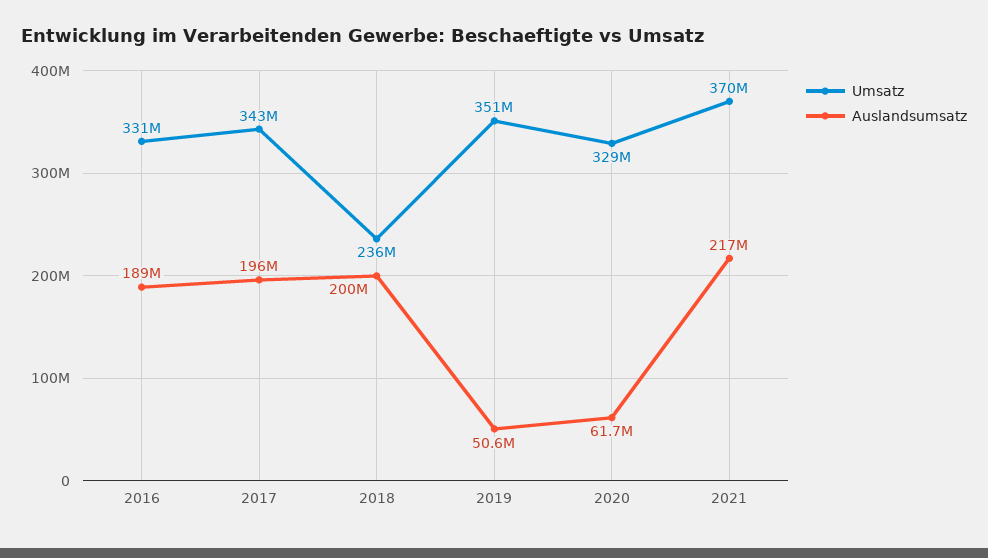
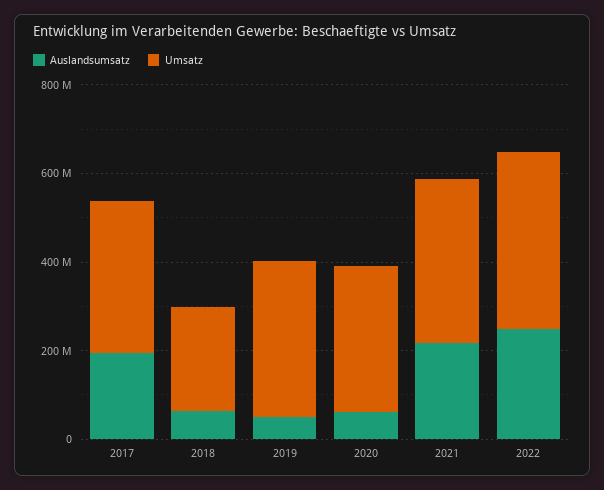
Umsatz, 2016: 331000000 -> none
Auslandsumsatz, 2016: 189000000 -> none
Auslandsumsatz, 2018: 200000000 -> 50000000
Auslandsumsatz, 2022: none -> 250000000
Umsatz, 2022: none -> 400000000

